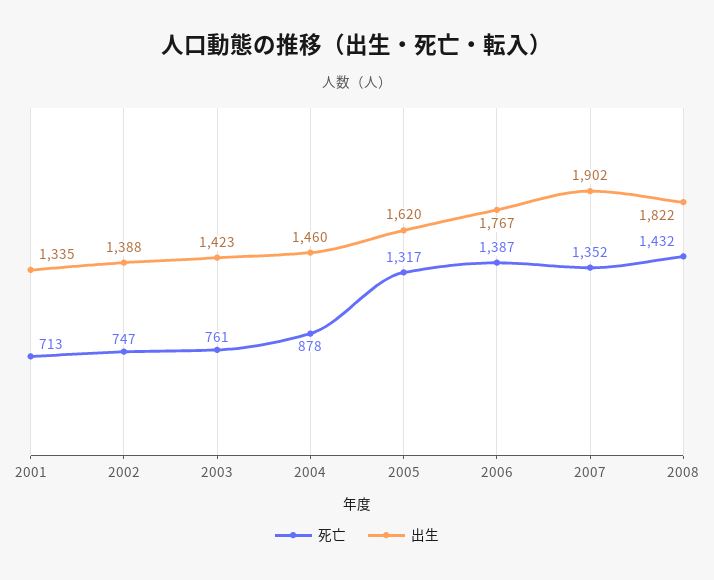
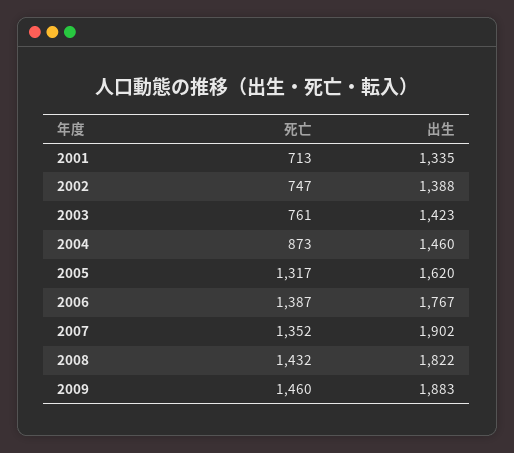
死亡, 2004: 878 -> 873
死亡, 2009: none -> 1460
出生, 2009: none -> 1883

